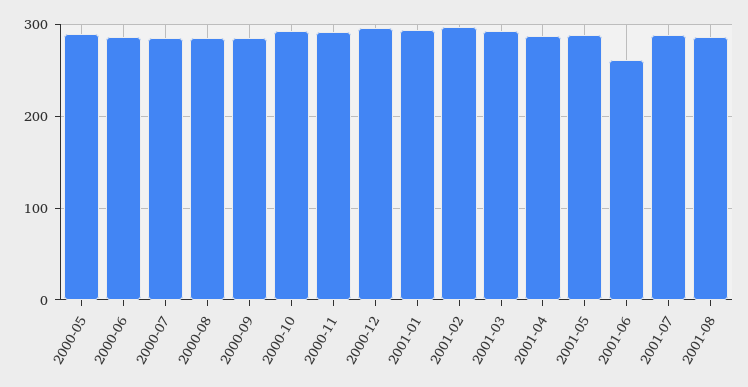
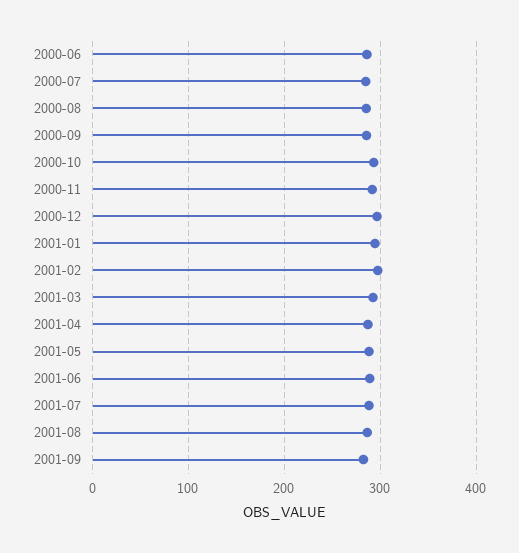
2000-05: 290 -> none
2001-06: 260 -> 290
2001-09: none -> 280

